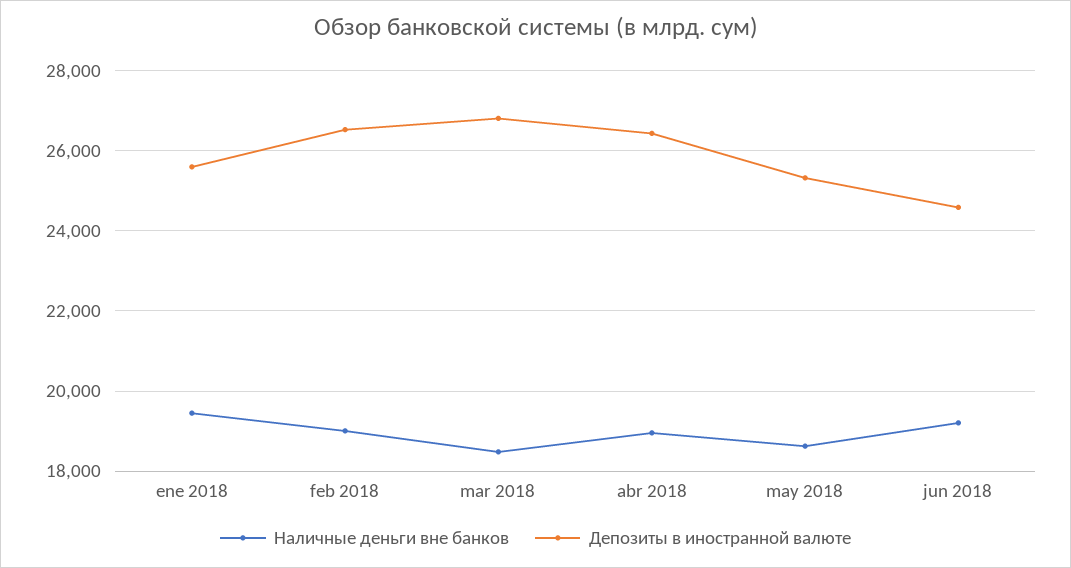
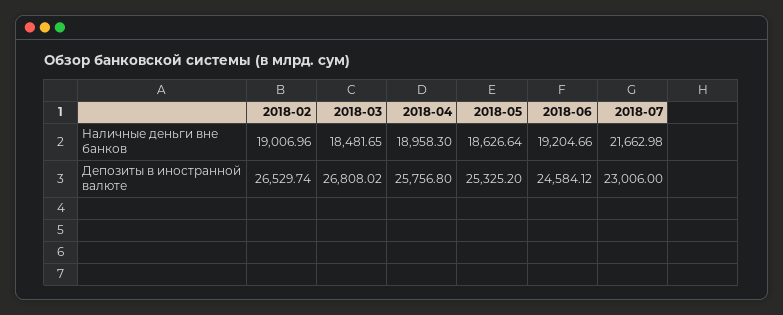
Наличные деньги вне банков, ene 2018: 19400 -> none
Депозиты в иностранной валюте, ene 2018: 25600 -> none
Депозиты в иностранной валюте, abr 2018: 26400 -> 25756.8
Наличные деньги вне банков, 2018-07: none -> 21662.98
Депозиты в иностранной валюте, 2018-07: none -> 23006

